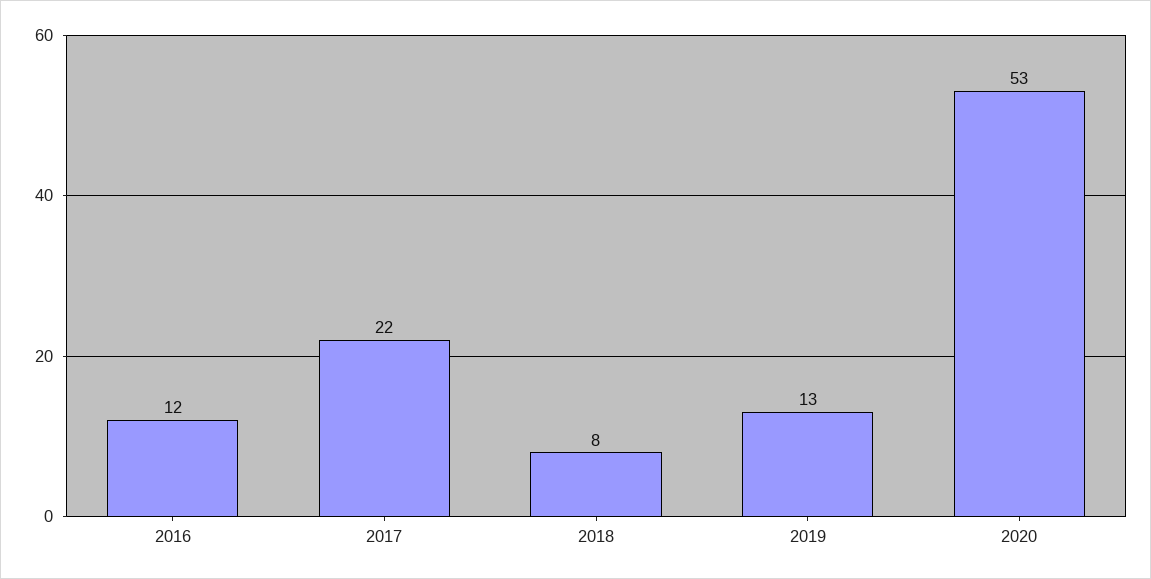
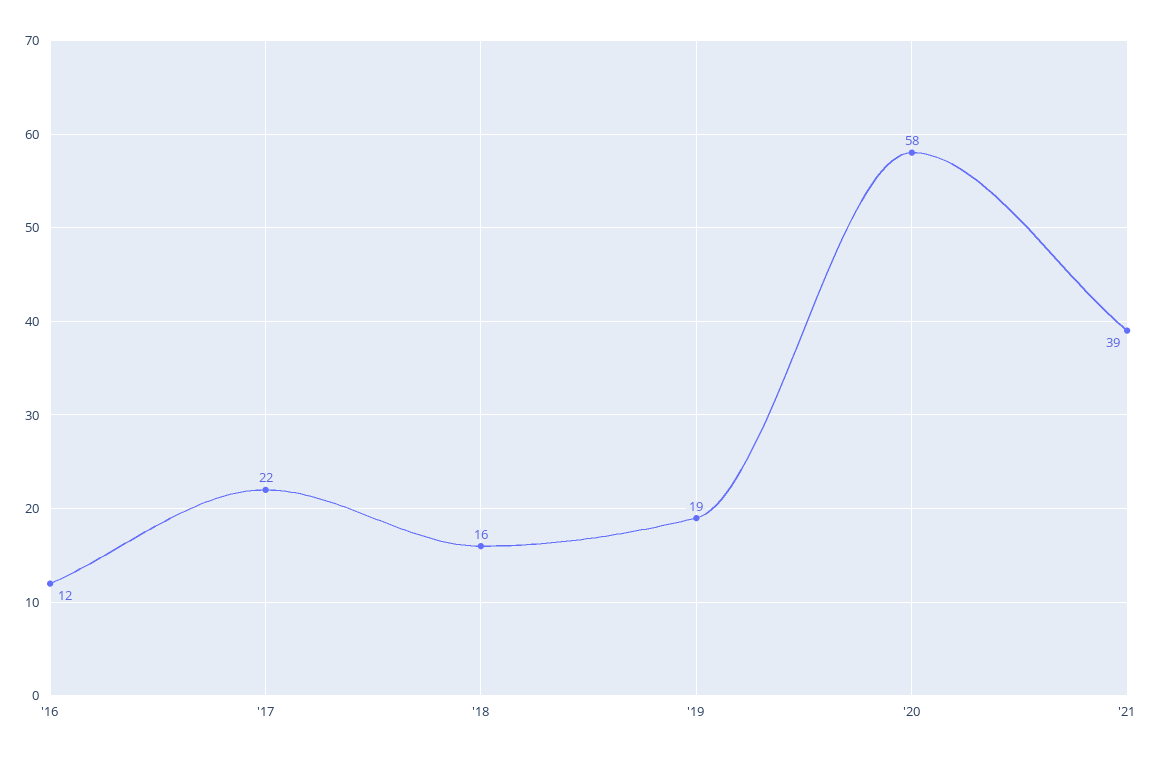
2018: 8 -> 16
2019: 13 -> 19
2020: 53 -> 58
'21: none -> 39

